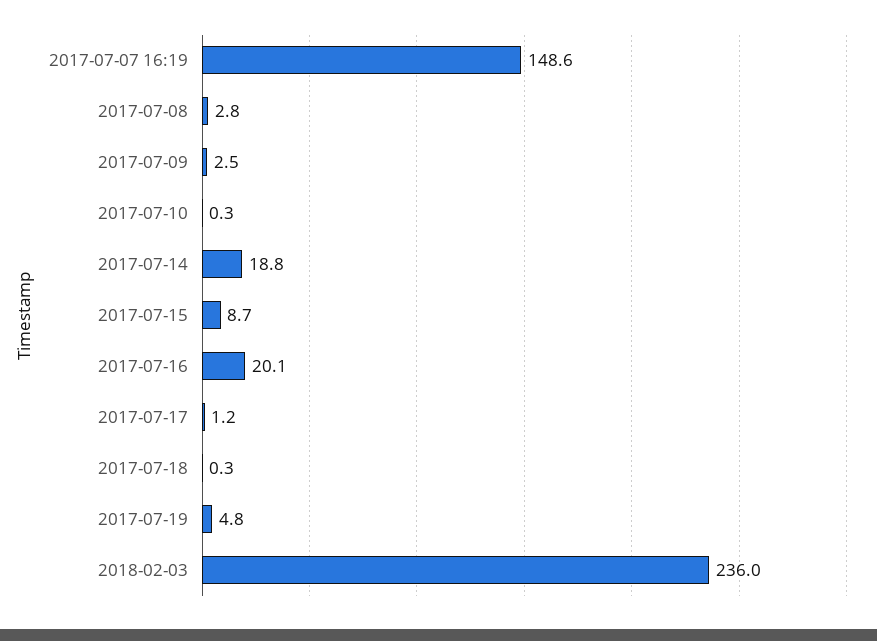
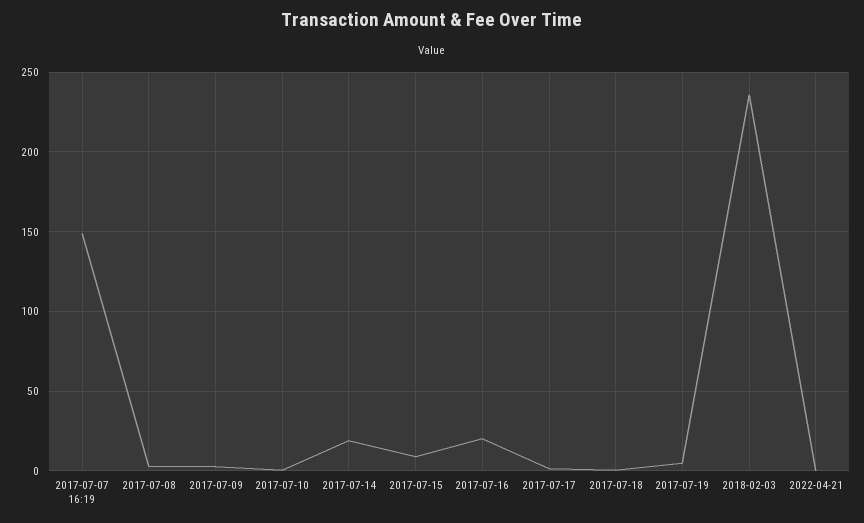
2022-04-21: none -> 0

